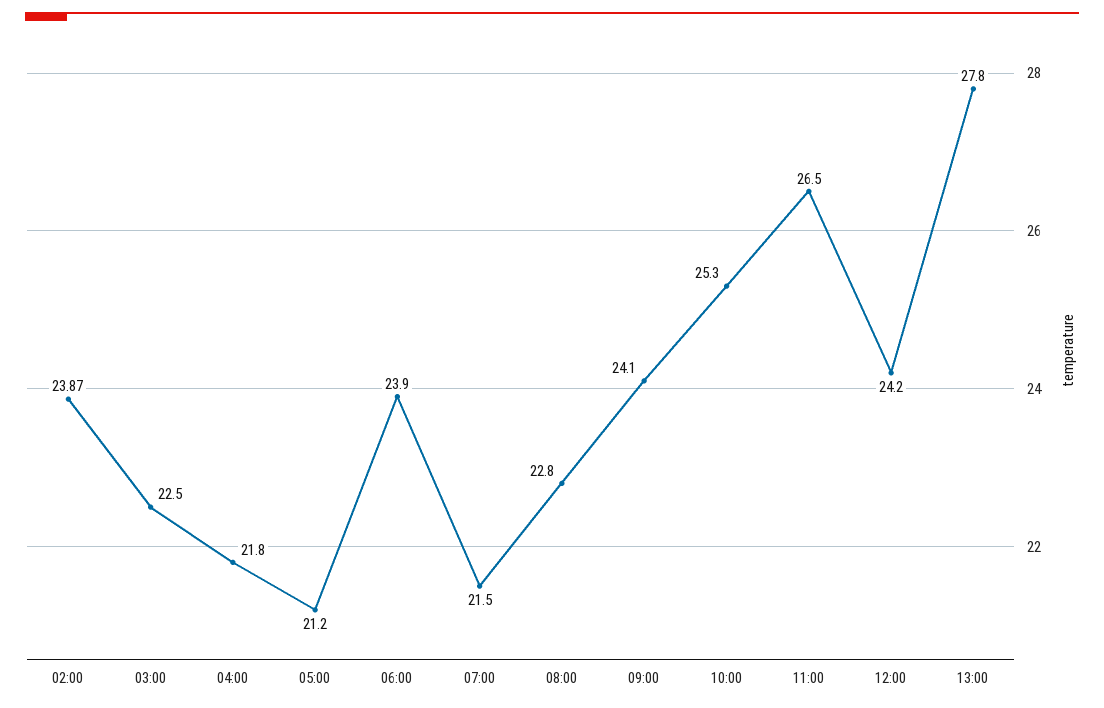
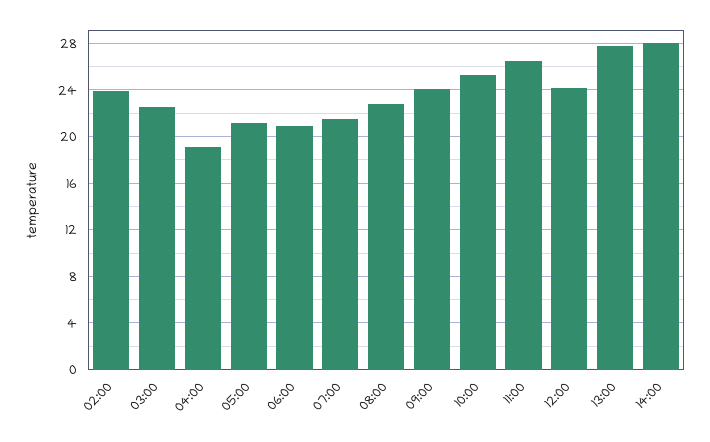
04:00: 21.8 -> 19
06:00: 23.9 -> 21
14:00: none -> 28

